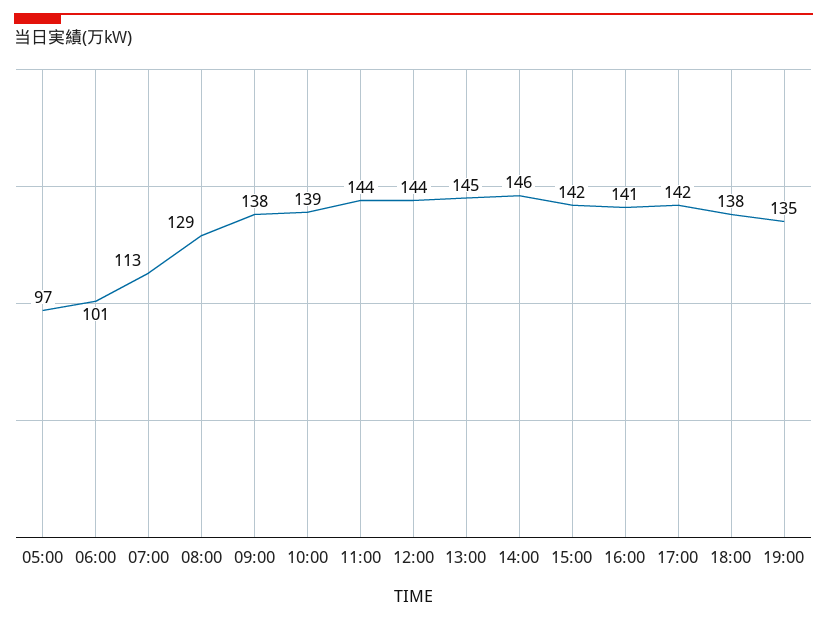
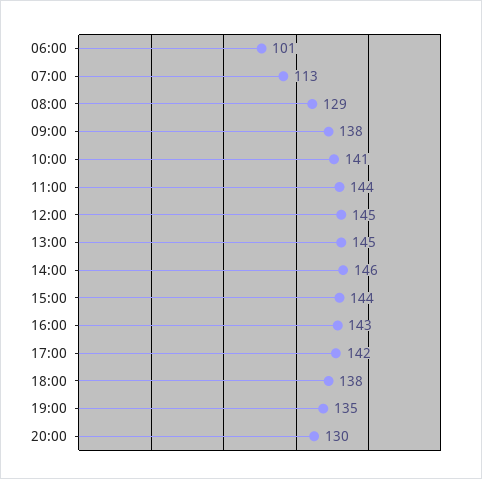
05:00: 97 -> none
10:00: 139 -> 141
12:00: 144 -> 145
15:00: 142 -> 144
16:00: 141 -> 143
20:00: none -> 130

